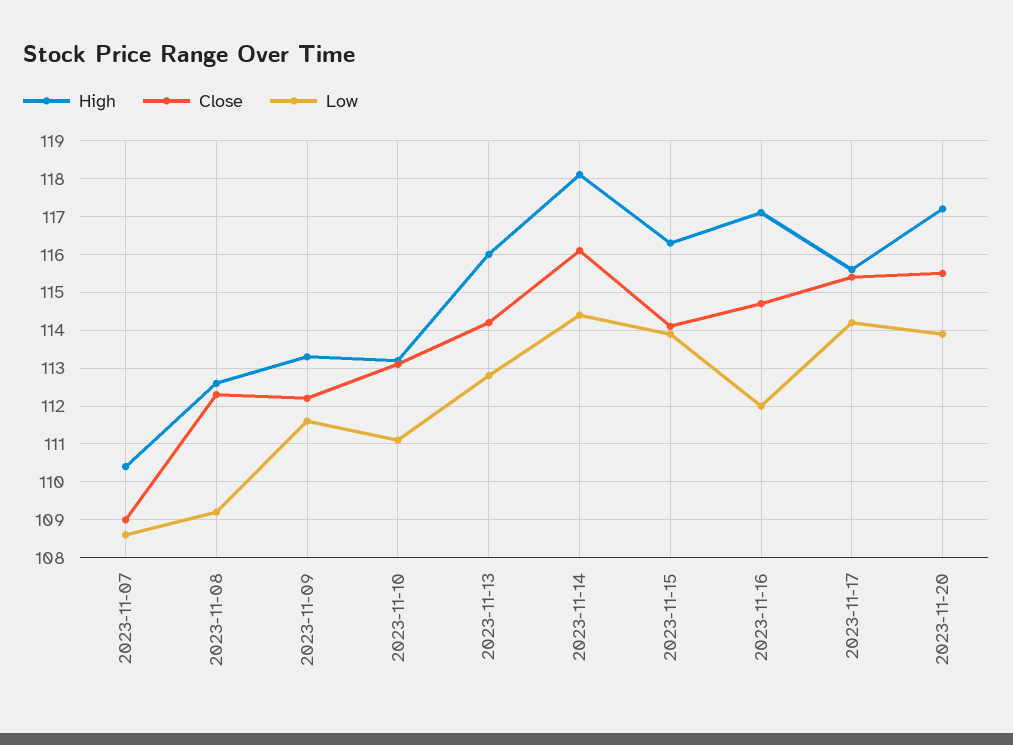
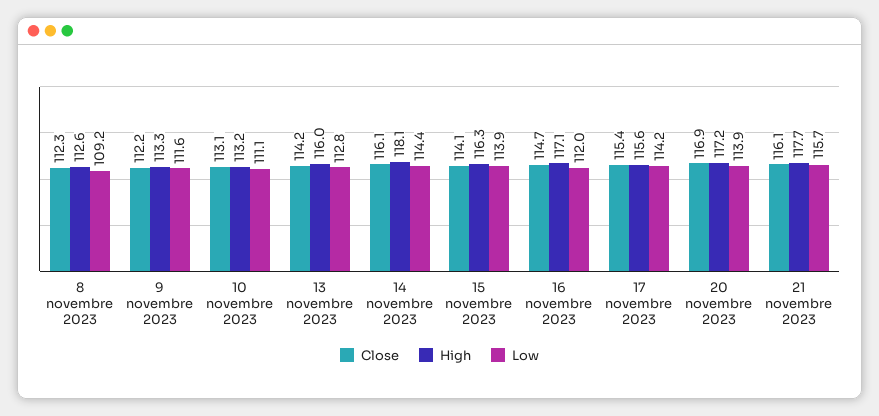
High, 2023-11-07: 110.5 -> none
Close, 2023-11-07: 109 -> none
Low, 2023-11-07: 108.5 -> none
Close, 2023-11-20: 115.5 -> 116.9
Close, 21 novembre 2023: none -> 116.1
High, 21 novembre 2023: none -> 117.7
Low, 21 novembre 2023: none -> 115.7

